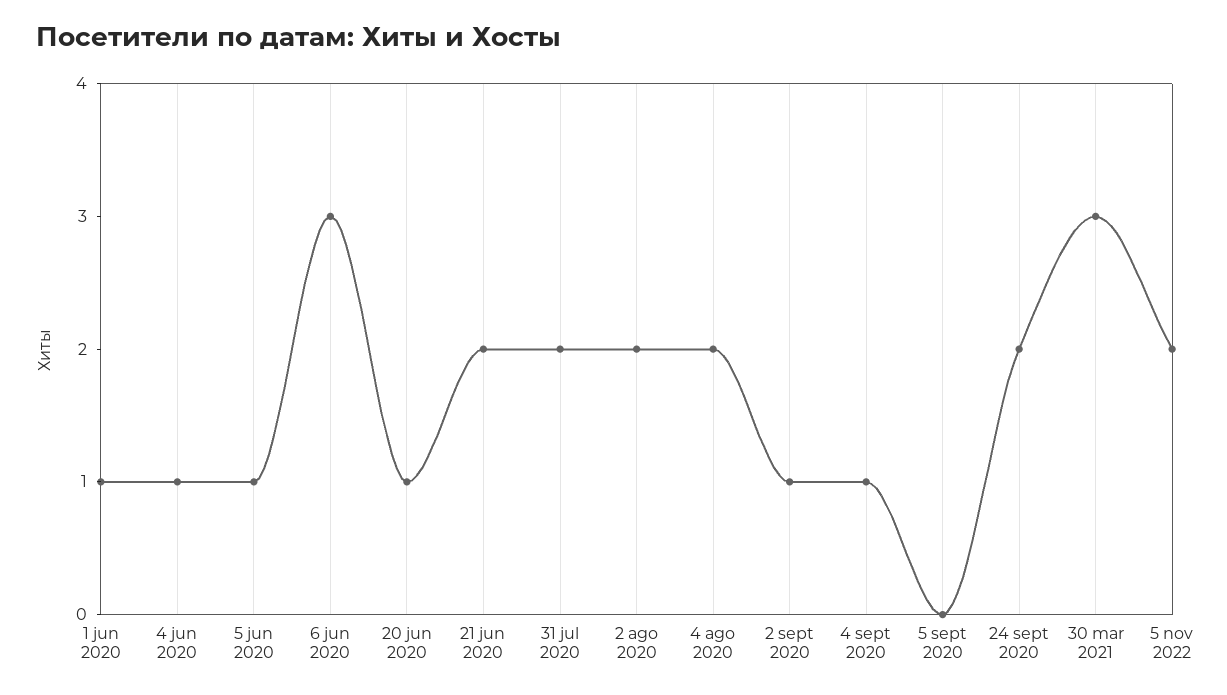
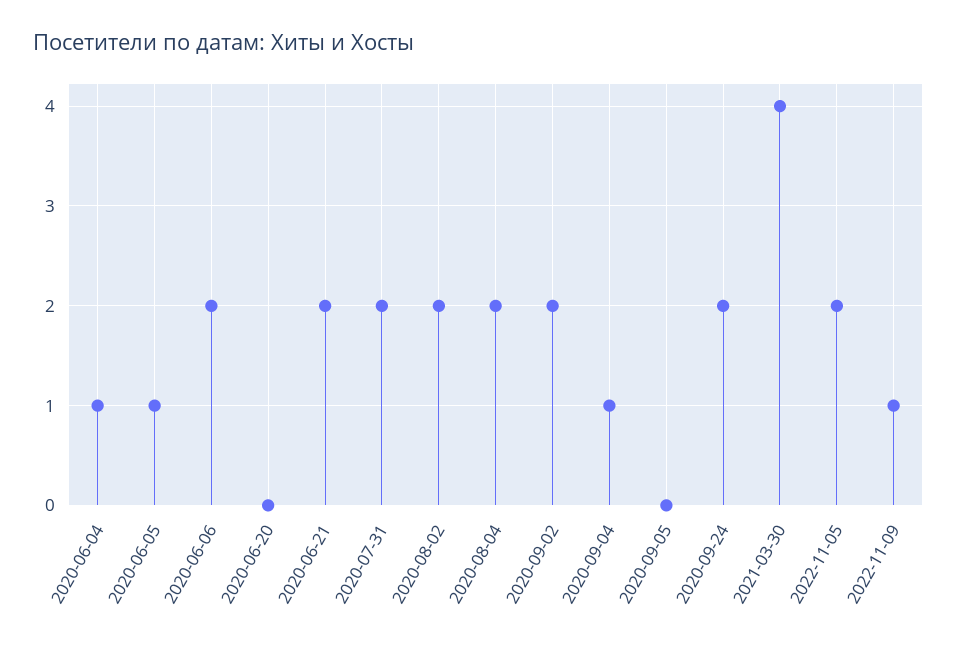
1 jun 2020: 1 -> none
6 jun 2020: 3 -> 2
20 jun 2020: 1 -> 0
2 sept 2020: 1 -> 2
30 mar 2021: 3 -> 4
2022-11-09: none -> 1

